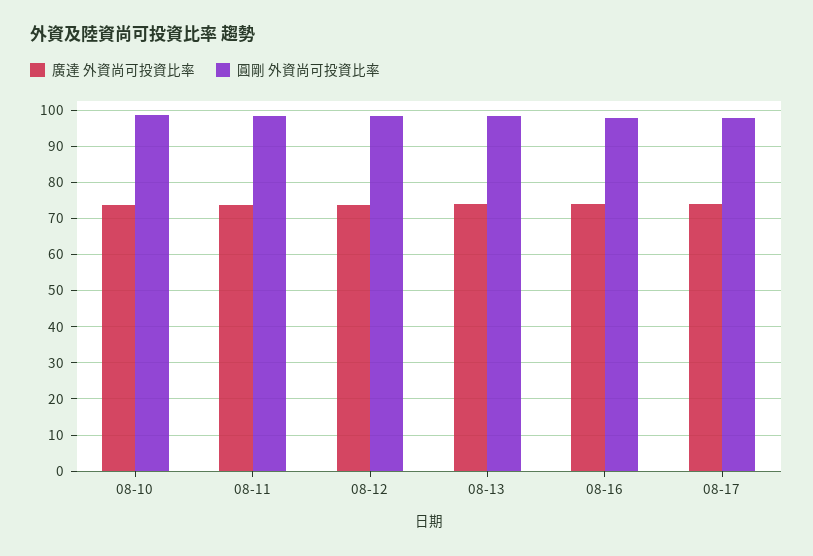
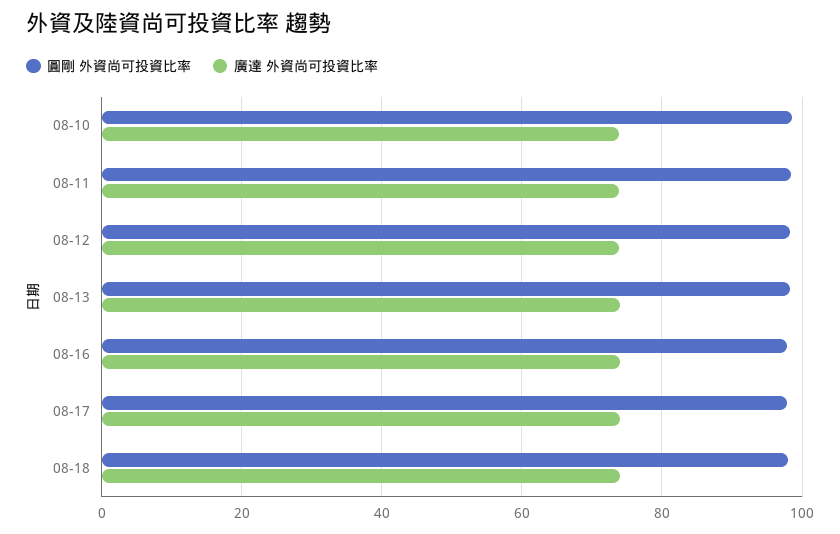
圓剛 外資尚可投資比率, 08-18: none -> 98
廣達 外資尚可投資比率, 08-18: none -> 74

